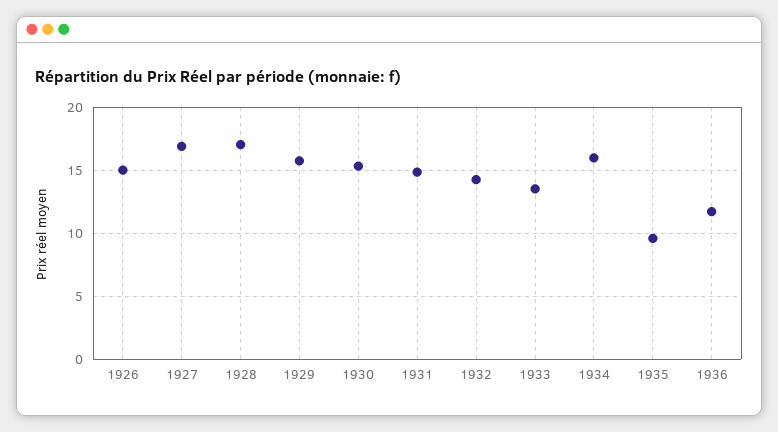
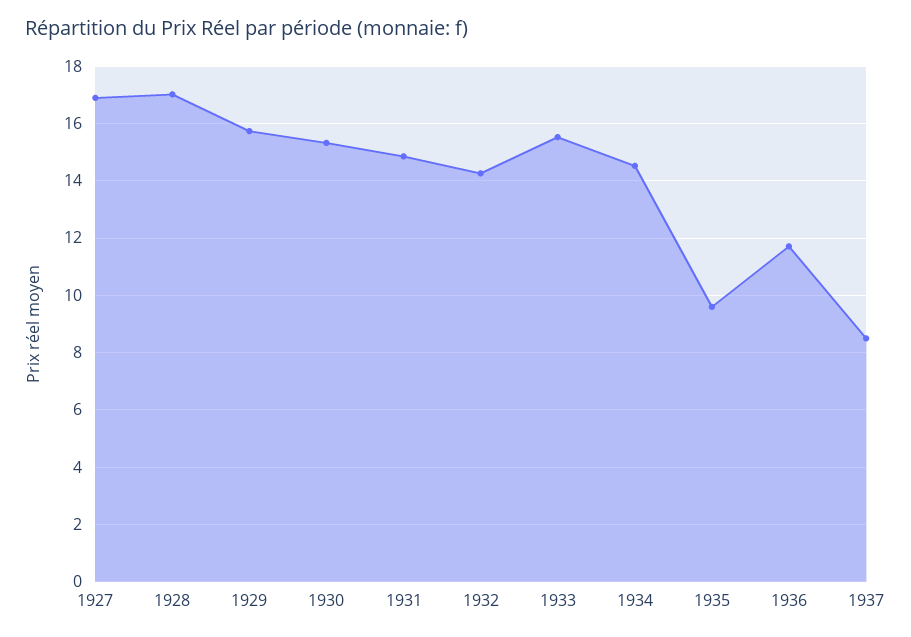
1926: 15 -> none
1933: 13.5 -> 15.5
1934: 16 -> 14.5
1937: none -> 8.5

